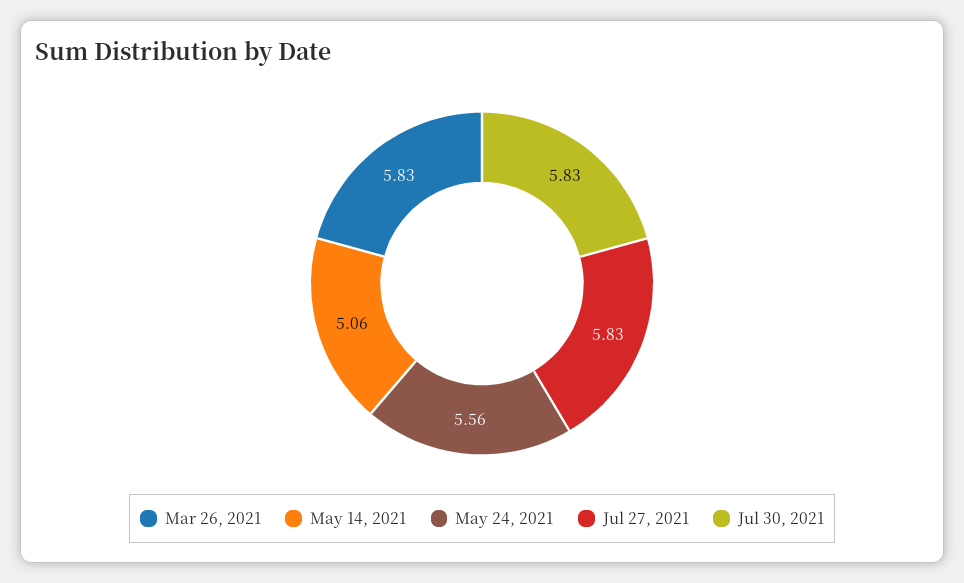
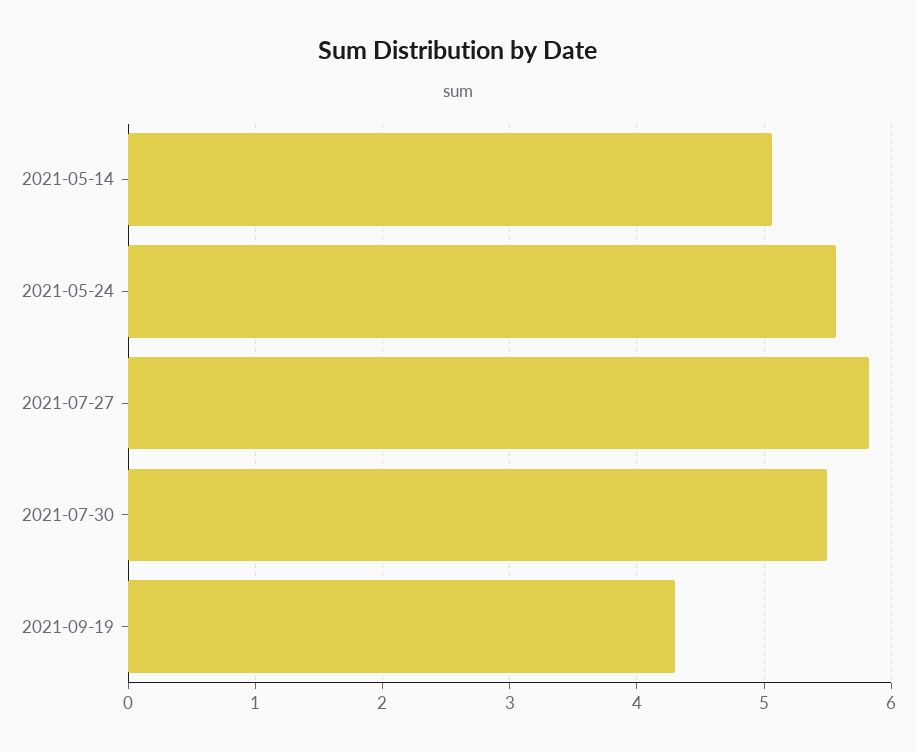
Mar 26, 2021: 5.83 -> none
Jul 30, 2021: 5.83 -> 5.5
2021-09-19: none -> 4.3

